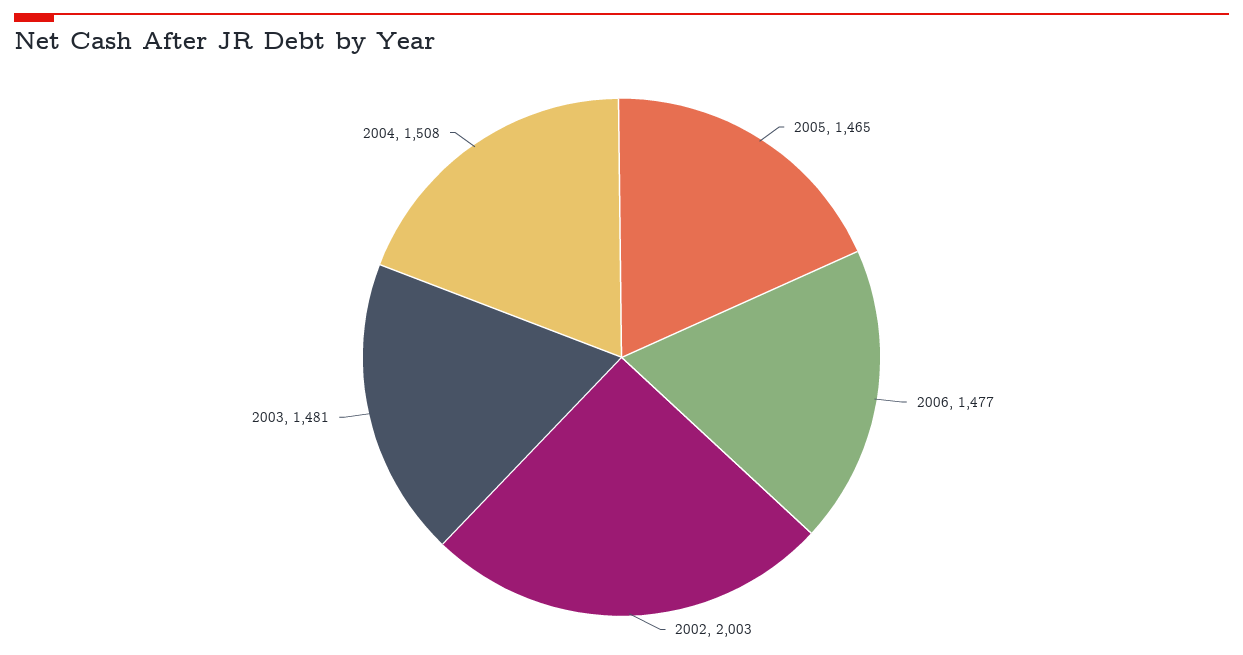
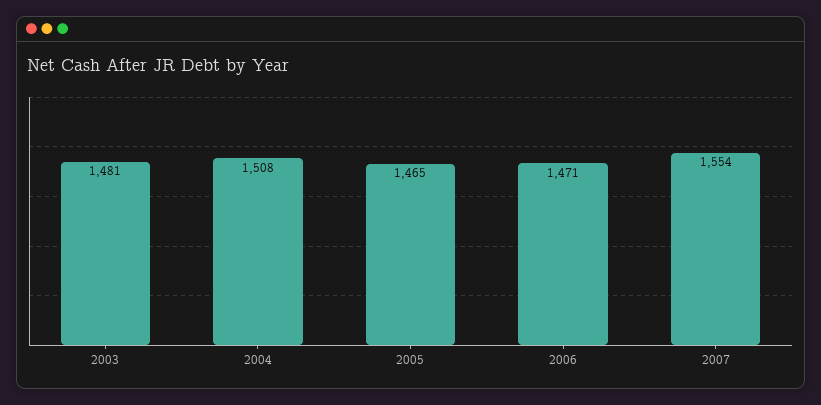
2006: 1477 -> 1471
2002: 2003 -> none
2007: none -> 1554

